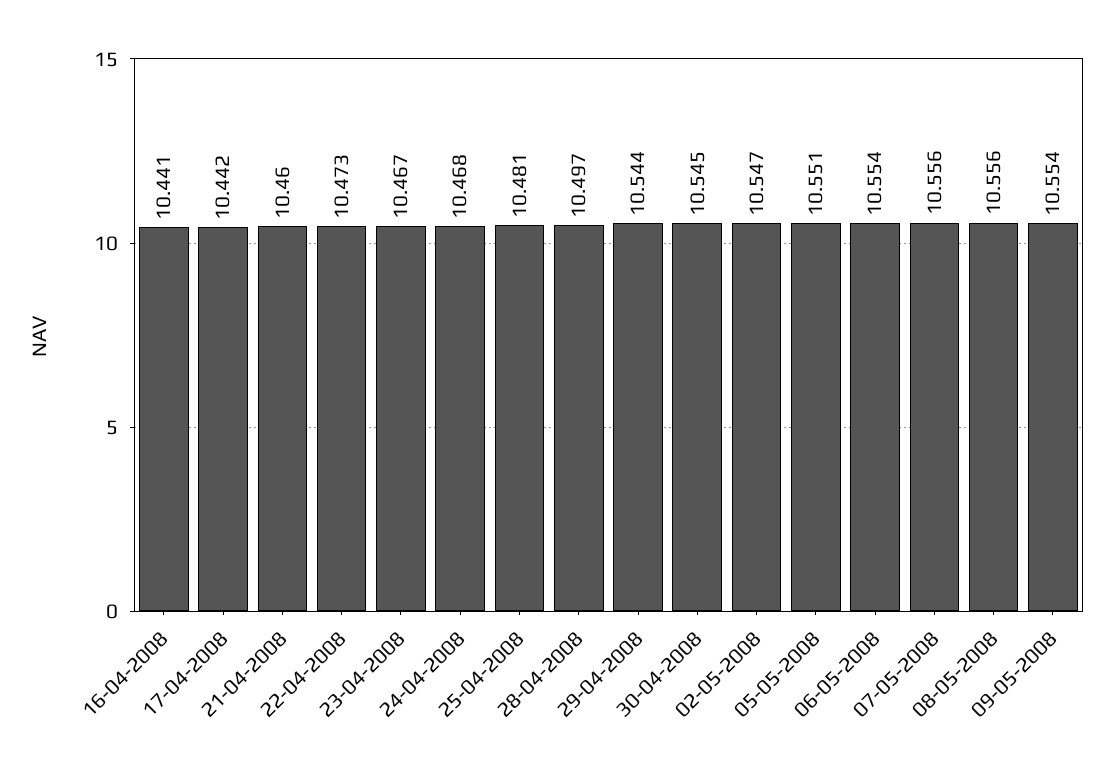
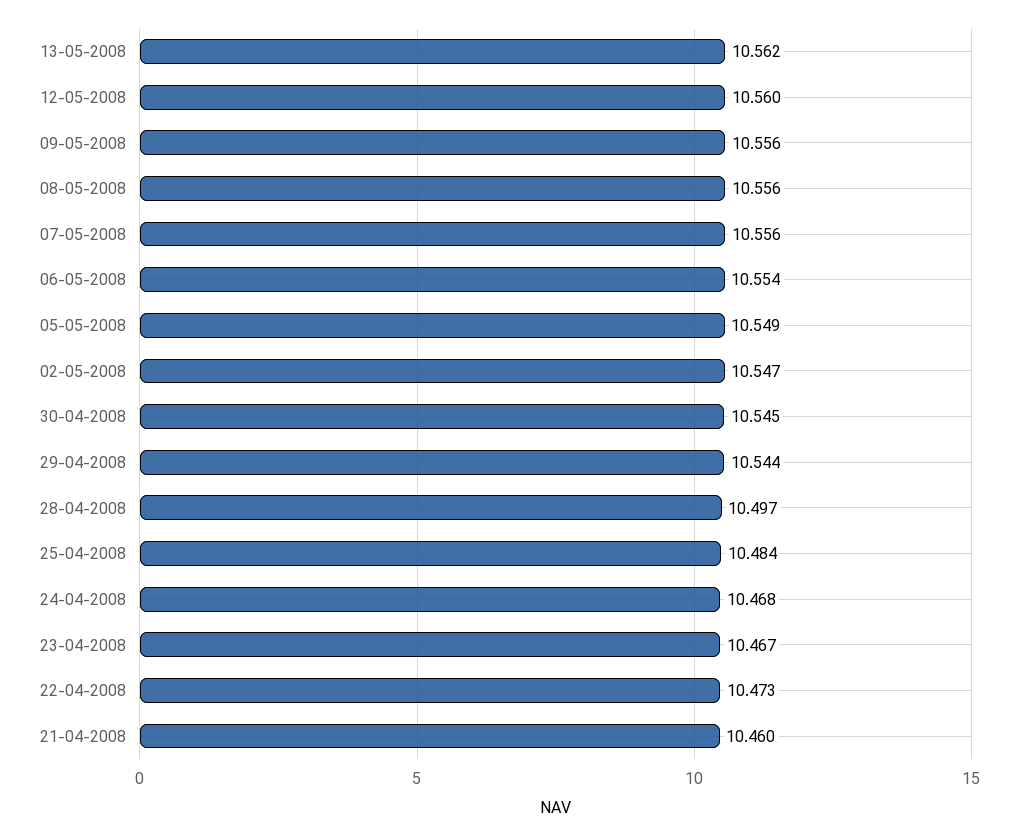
16-04-2008: 10.441 -> none
17-04-2008: 10.442 -> none
25-04-2008: 10.481 -> 10.484
05-05-2008: 10.551 -> 10.549
09-05-2008: 10.554 -> 10.556
13-05-2008: none -> 10.562
12-05-2008: none -> 10.56

